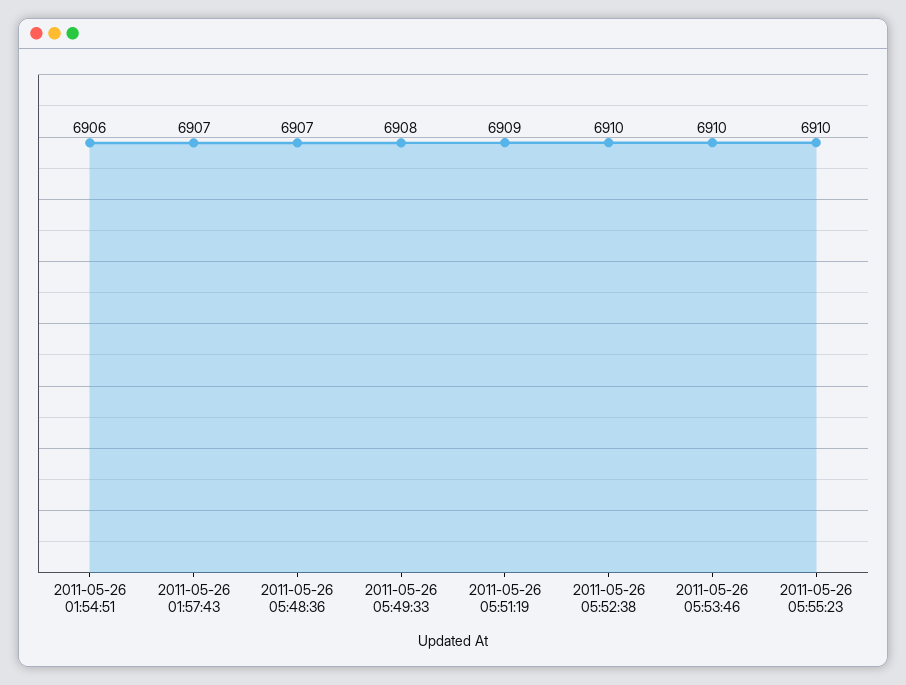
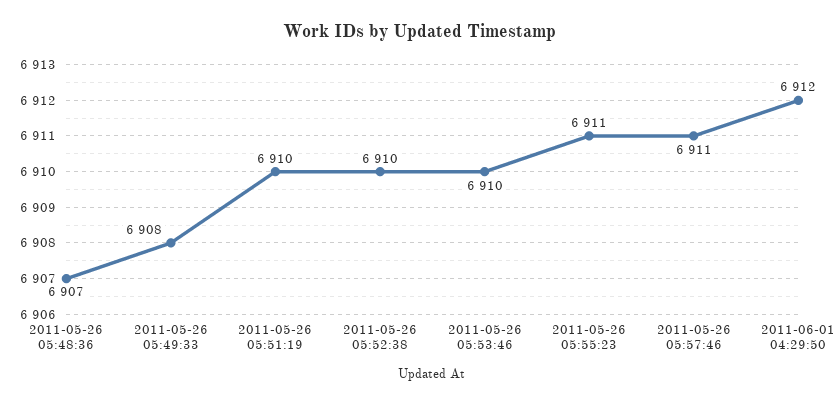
2011-05-26 01:54:51: 6906 -> none
2011-05-26 01:57:43: 6907 -> none
2011-05-26 05:51:19: 6909 -> 6910
2011-05-26 05:55:23: 6910 -> 6911
2011-05-26 05:57:46: none -> 6911
2011-06-01 04:29:50: none -> 6912

